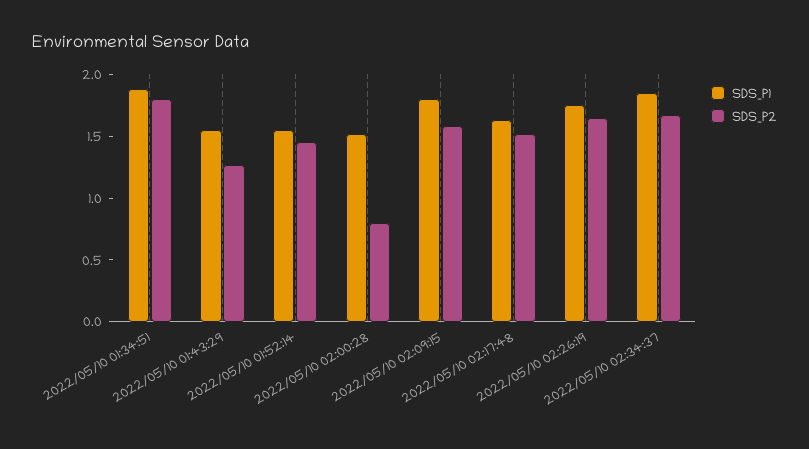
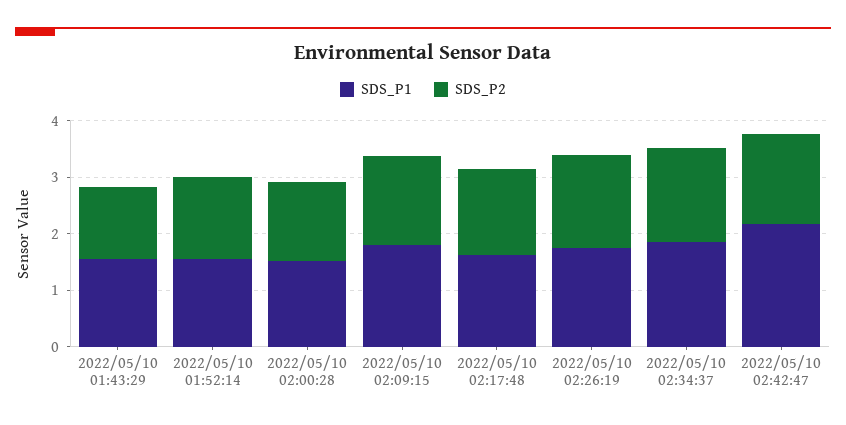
SDS_P1, 2022/05/10 01:34:51: 1.9 -> none
SDS_P2, 2022/05/10 01:34:51: 1.8 -> none
SDS_P2, 2022/05/10 02:00:28: 0.8 -> 1.4
SDS_P1, 2022/05/10 02:42:47: none -> 2.2
SDS_P2, 2022/05/10 02:42:47: none -> 1.6

